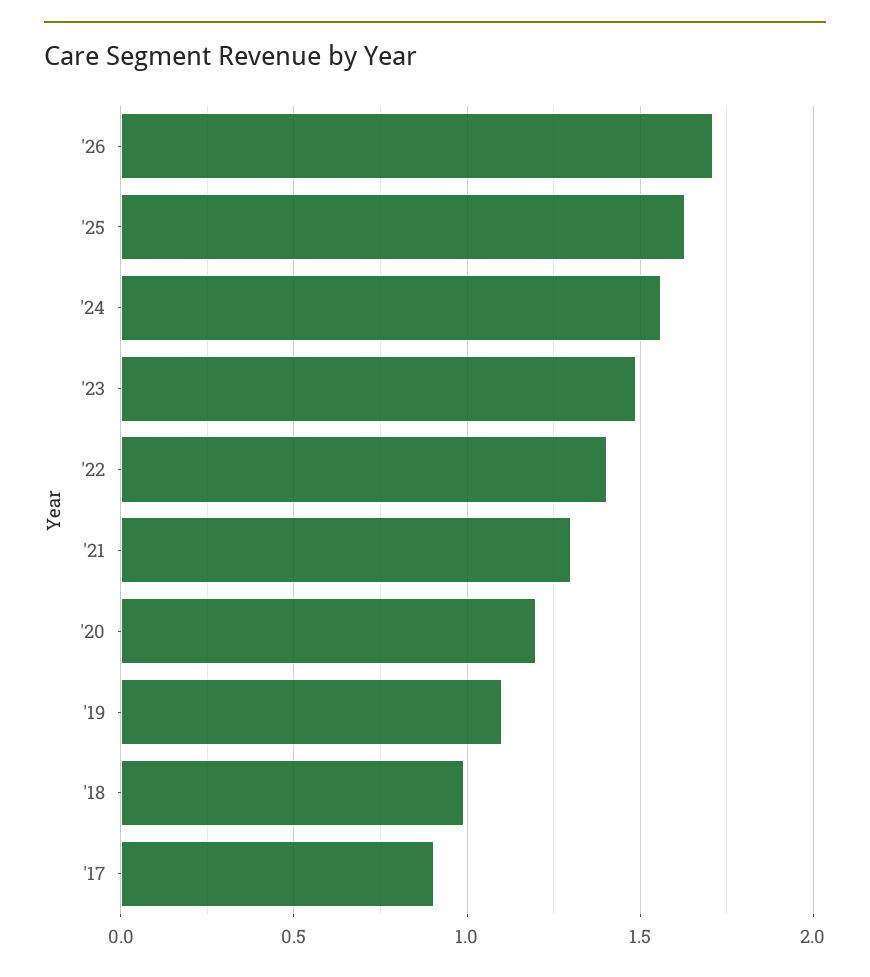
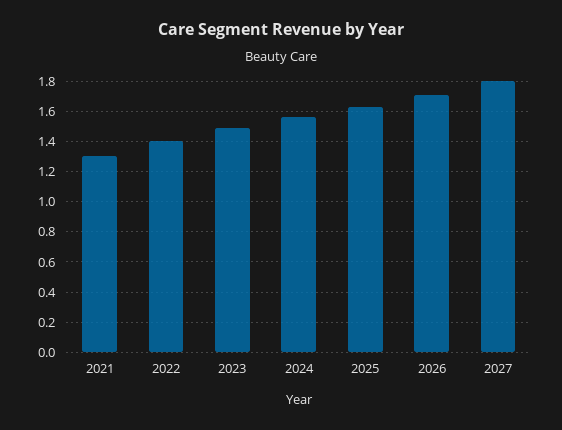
'20: 1.2 -> none
'19: 1.1 -> none
'18: 1 -> none
'17: 0.9 -> none
2027: none -> 1.8

